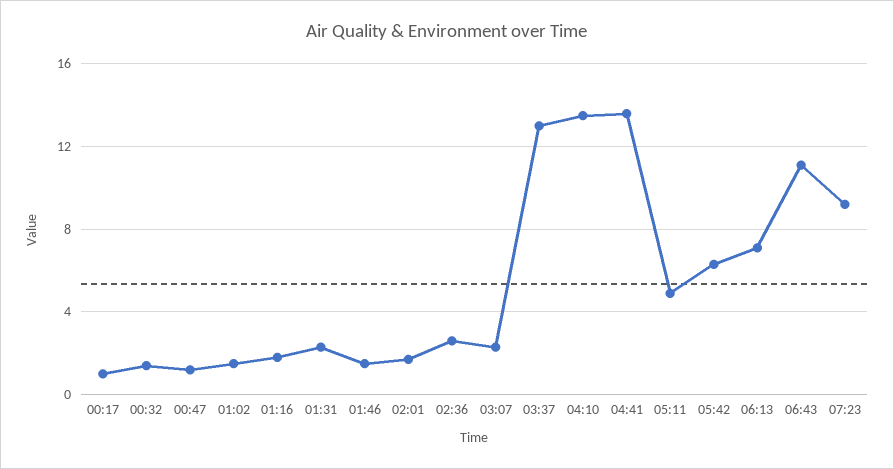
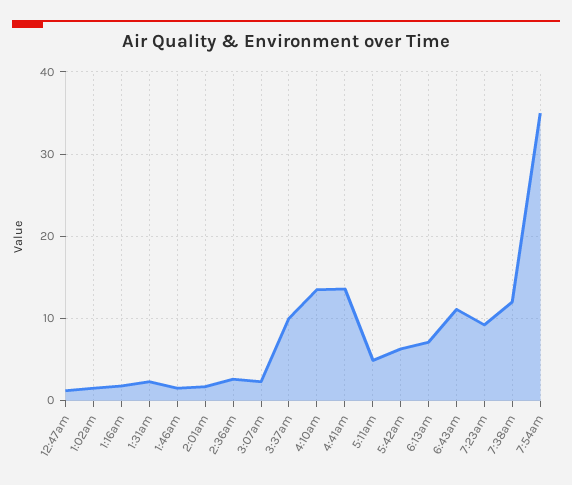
00:17: 1 -> none
00:32: 1.5 -> none
03:37: 13 -> 10
7:38am: none -> 12
7:54am: none -> 35

